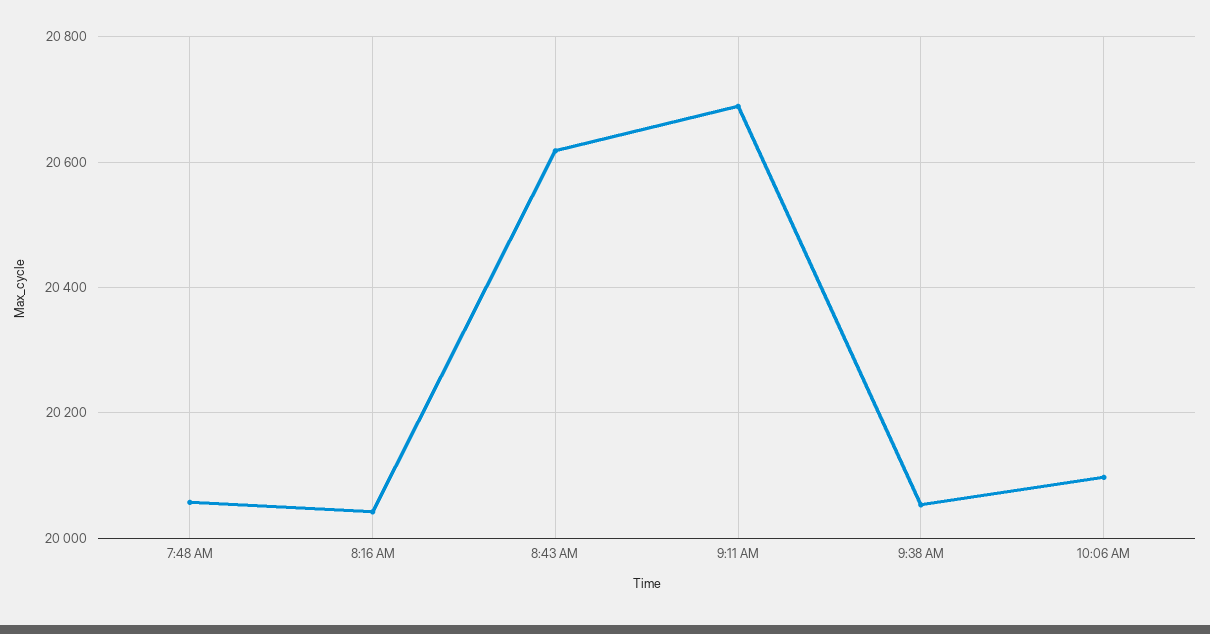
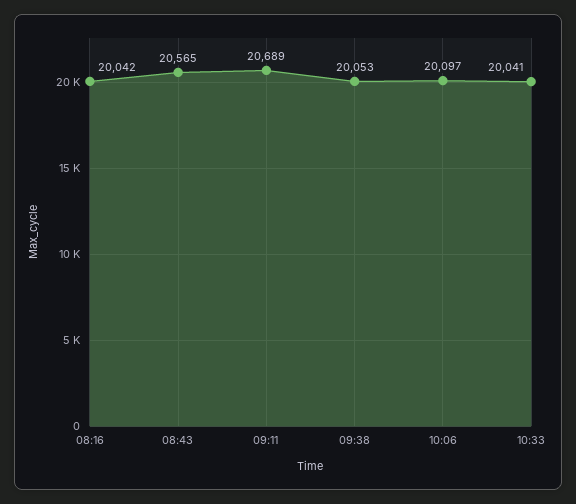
7:48 AM: 20060 -> none
8:43 AM: 20620 -> 20565
10:33: none -> 20041

